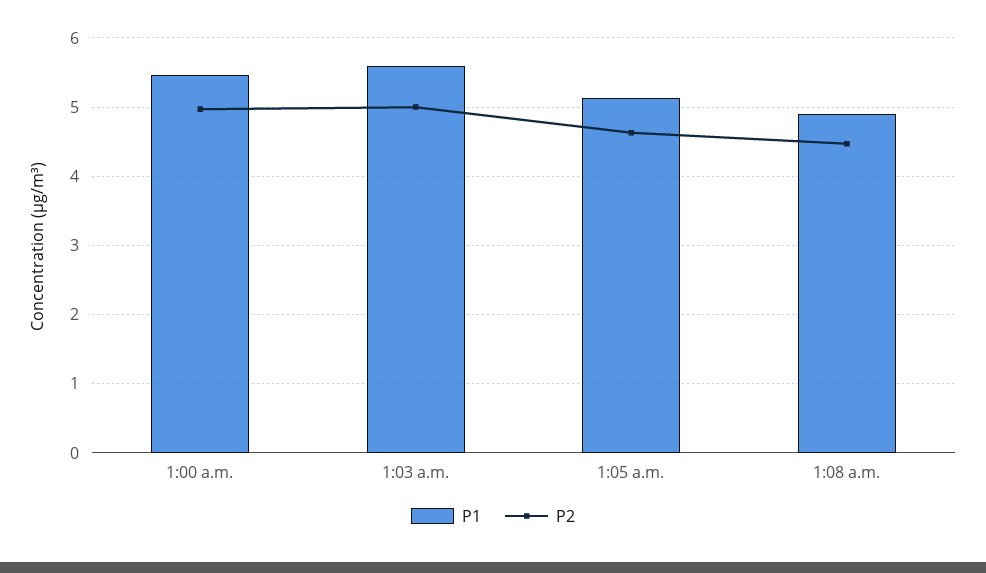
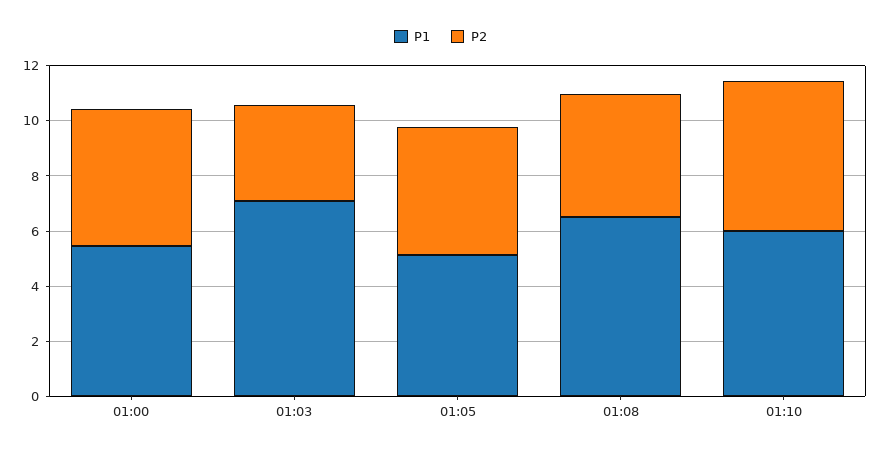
P1, 1:03 a.m.: 5.6 -> 7
P2, 1:03 a.m.: 5 -> 3.5
P1, 1:08 a.m.: 4.9 -> 6.5
P1, 01:10: none -> 6
P2, 01:10: none -> 5.5

